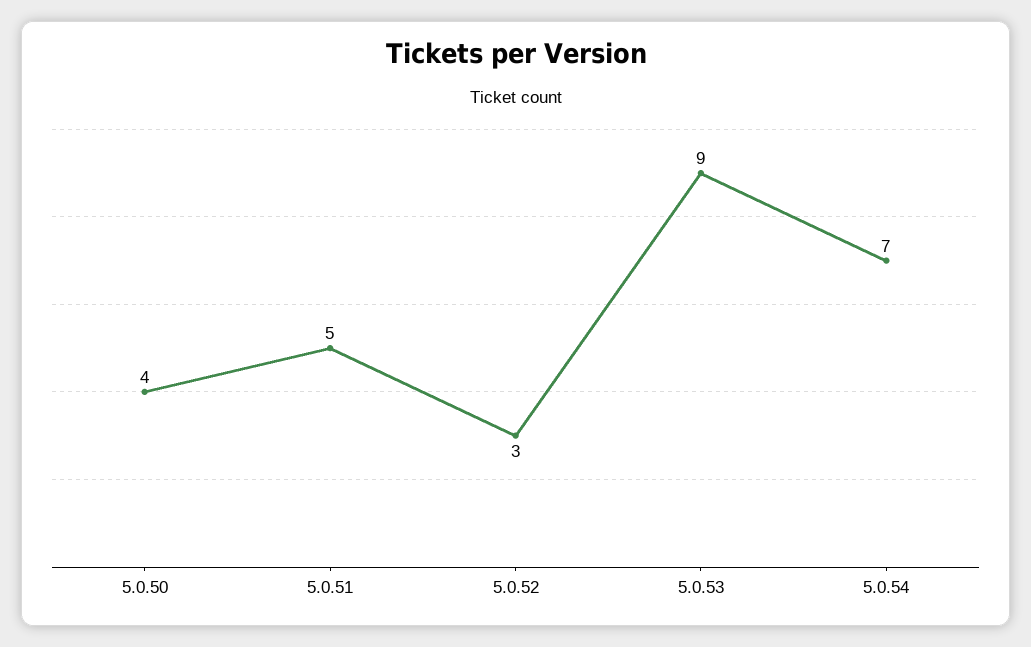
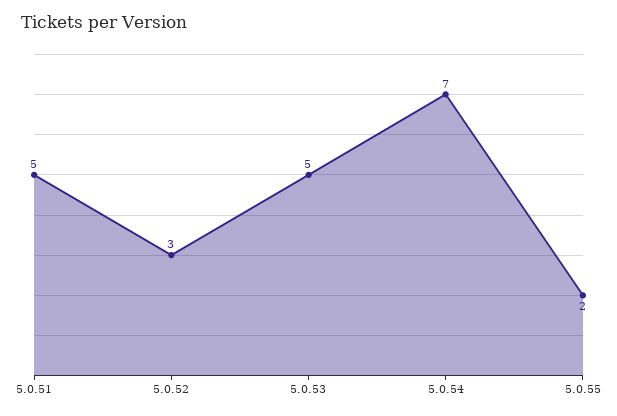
5.0.50: 4 -> none
5.0.53: 9 -> 5
5.0.55: none -> 2

